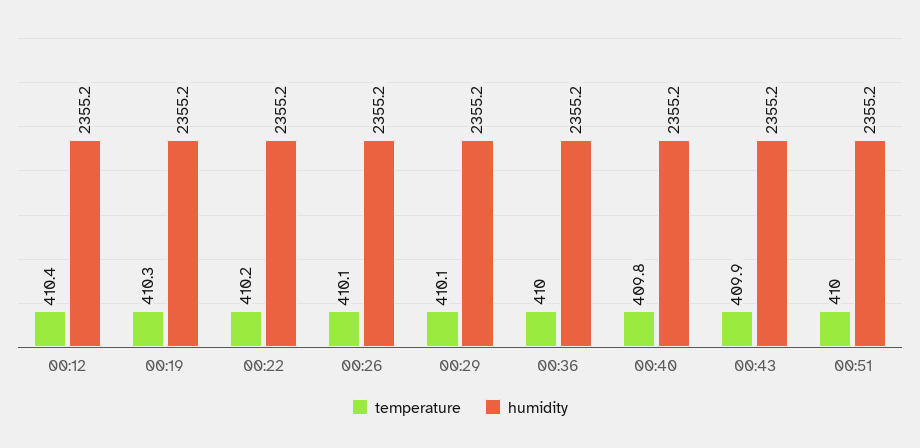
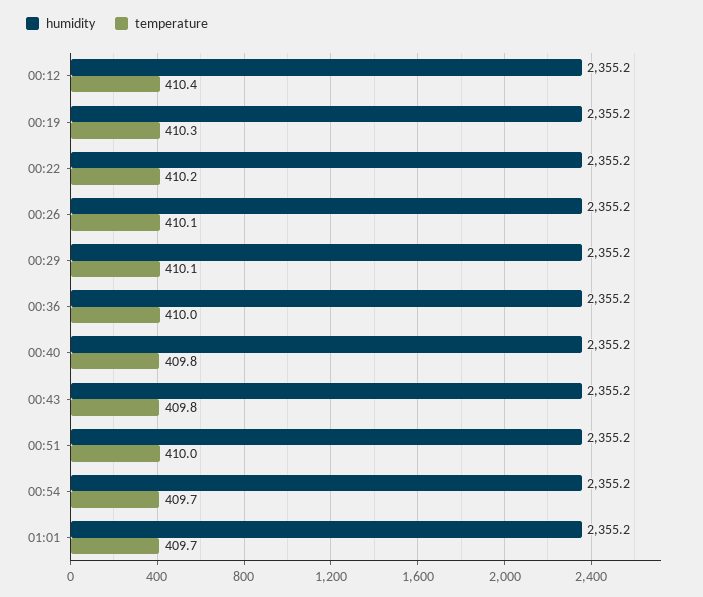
temperature, 00:43: 409.9 -> 409.8
humidity, 00:54: none -> 2355.2
temperature, 00:54: none -> 409.7
humidity, 01:01: none -> 2355.2
temperature, 01:01: none -> 409.7

